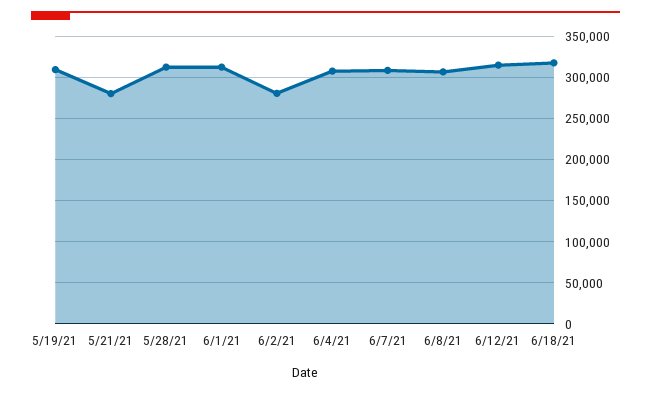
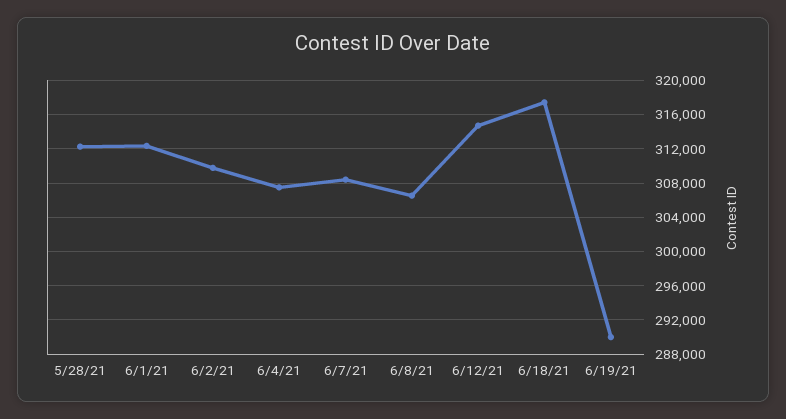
5/19/21: 310000 -> none
5/21/21: 280000 -> none
6/2/21: 280000 -> 310000
6/19/21: none -> 290000

